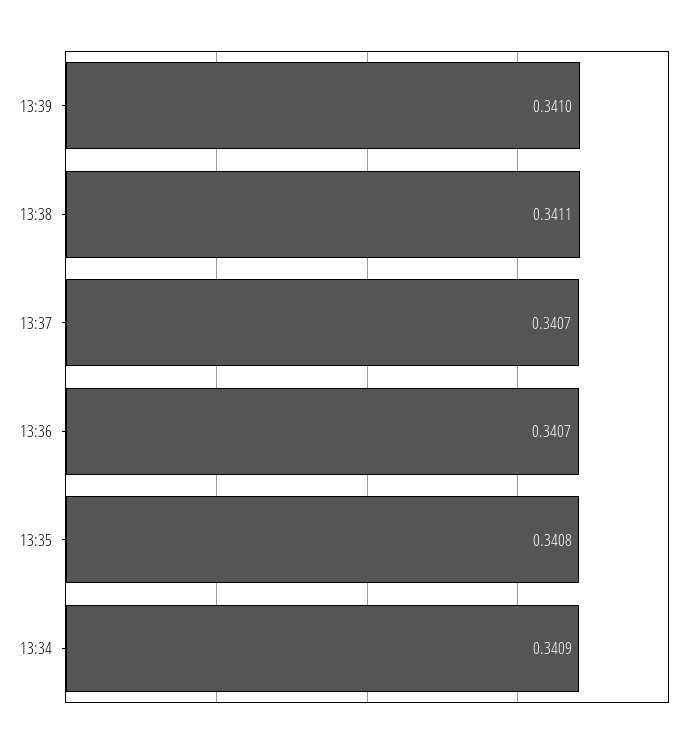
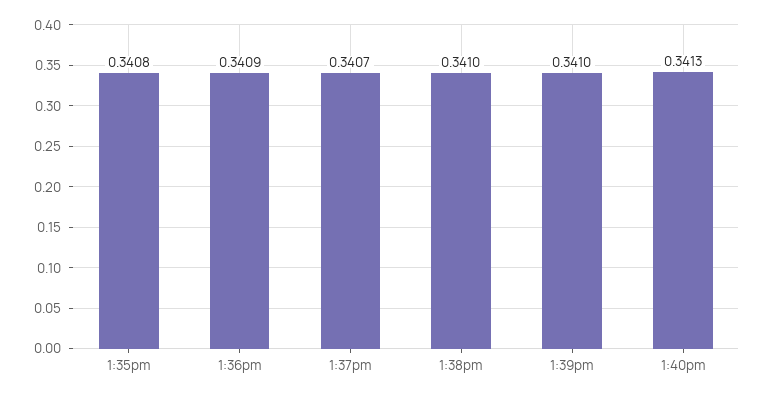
13:38: 0.3411 -> 0.341
13:36: 0.3407 -> 0.3409
13:34: 0.3409 -> none
1:40pm: none -> 0.3413

